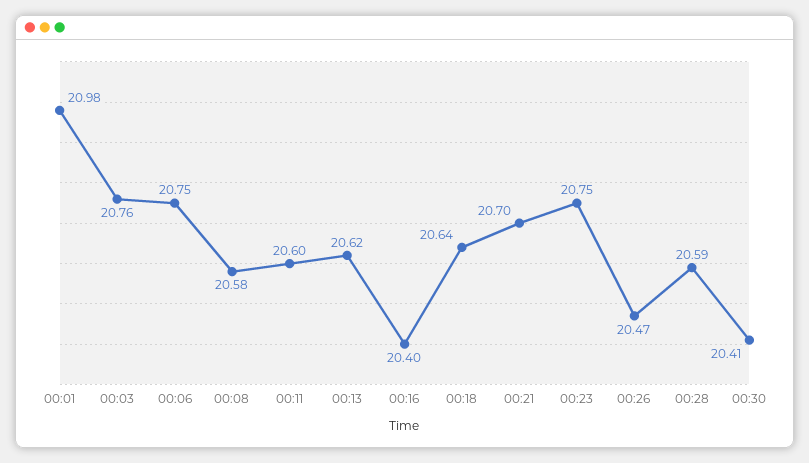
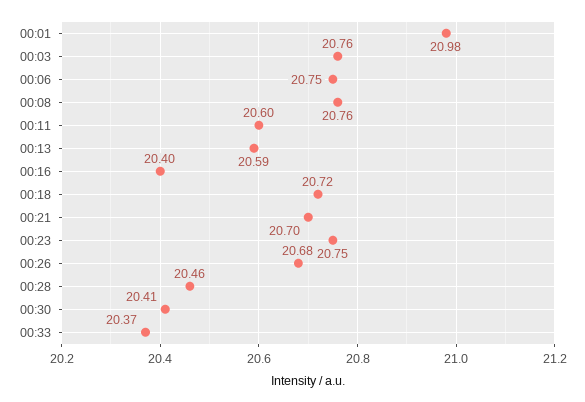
00:08: 20.58 -> 20.76
00:13: 20.62 -> 20.59
00:18: 20.64 -> 20.72
00:26: 20.47 -> 20.68
00:28: 20.59 -> 20.46
00:33: none -> 20.37

